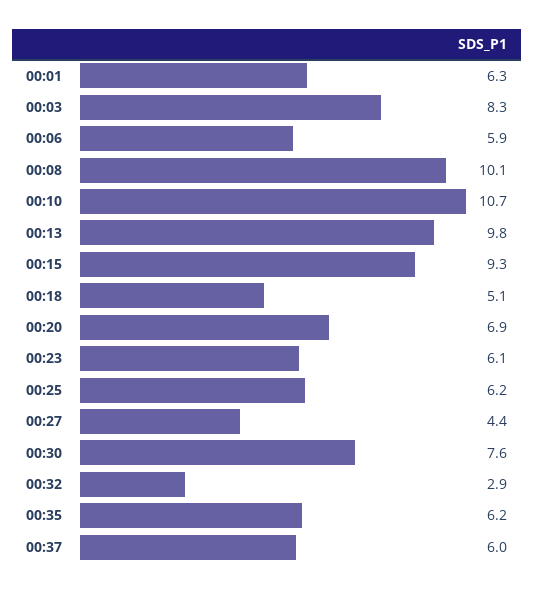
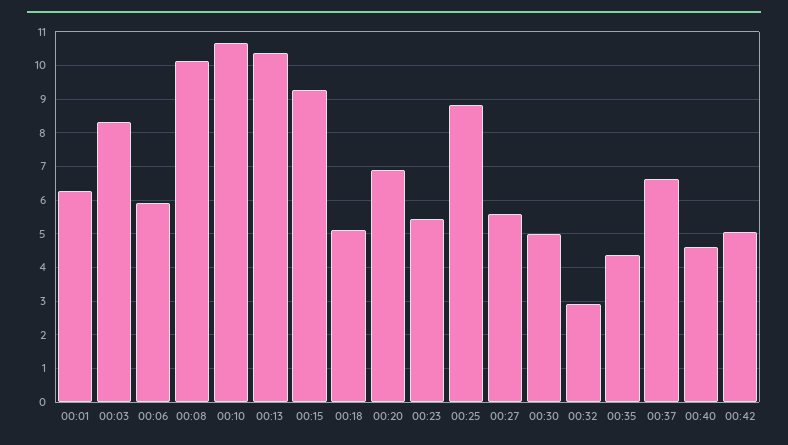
00:13: 9.8 -> 10.4
00:23: 6.1 -> 5.4
00:25: 6.2 -> 8.8
00:27: 4.4 -> 5.6
00:30: 7.6 -> 5
00:35: 6.2 -> 4.4
00:37: 6 -> 6.6
00:40: none -> 4.6
00:42: none -> 5

